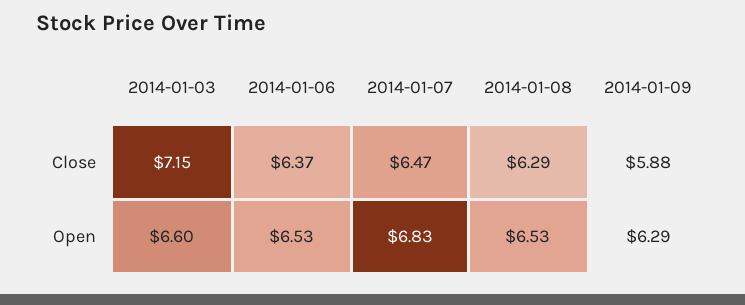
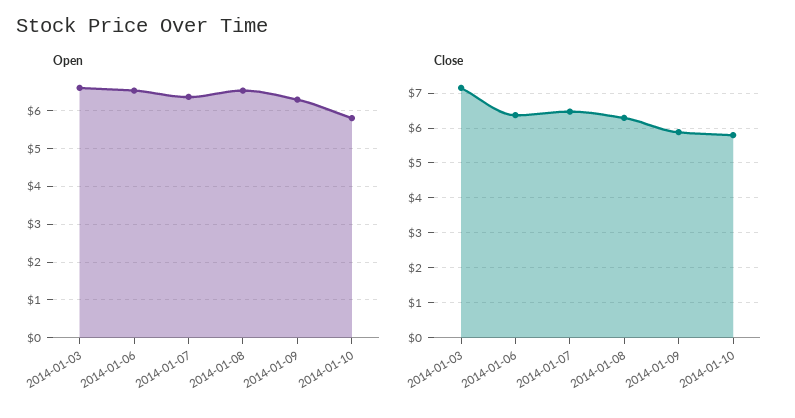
Open, 2014-01-07: 6.83 -> 6.4
Open, 2014-01-10: none -> 5.8
Close, 2014-01-10: none -> 5.8

